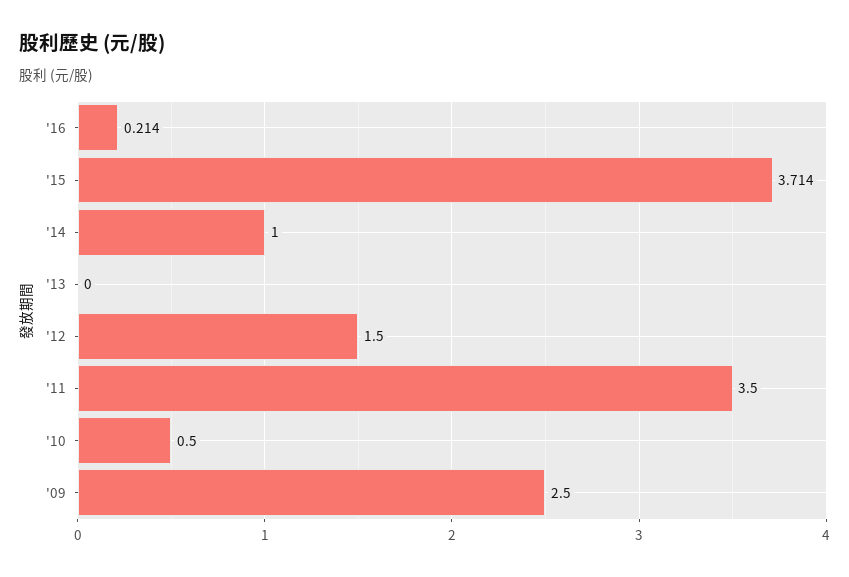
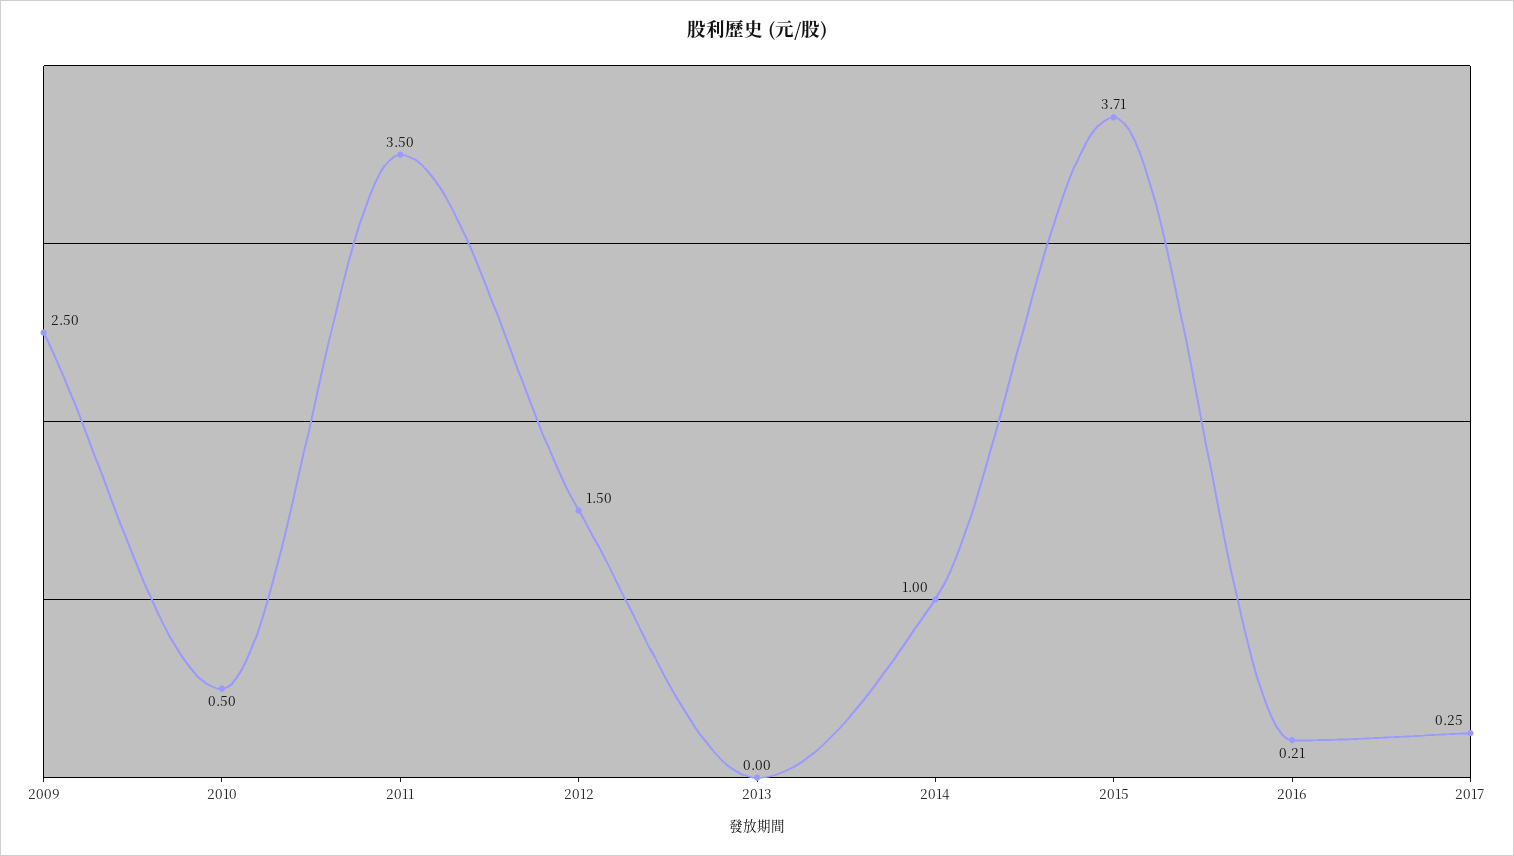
2017: none -> 0.25

